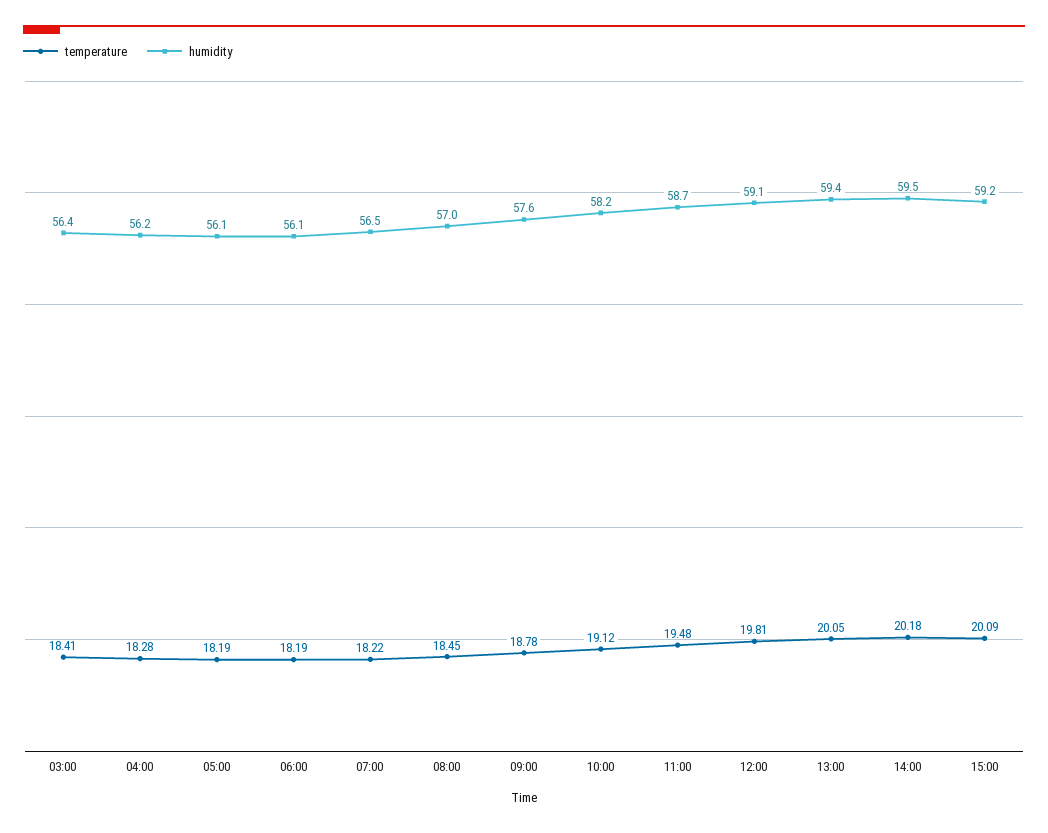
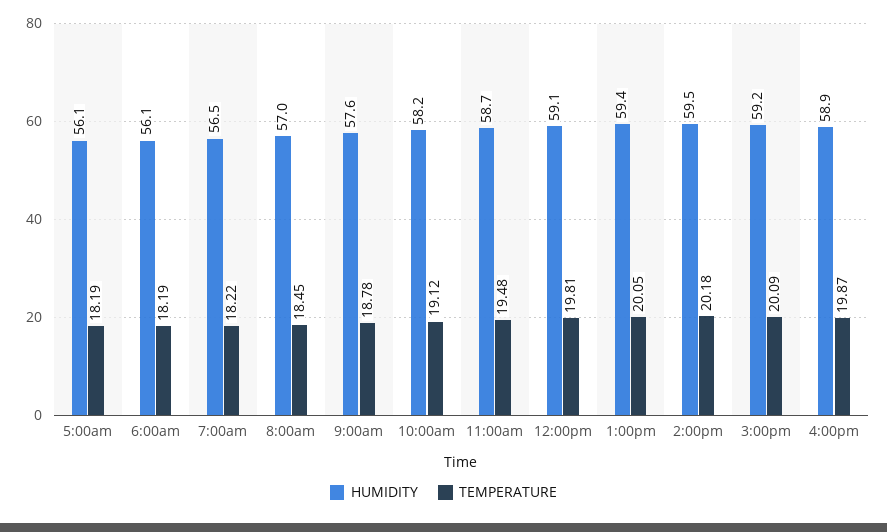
temperature, 03:00: 18.41 -> none
humidity, 03:00: 56.4 -> none
temperature, 04:00: 18.28 -> none
humidity, 04:00: 56.2 -> none
humidity, 4:00pm: none -> 58.9
temperature, 4:00pm: none -> 19.87

